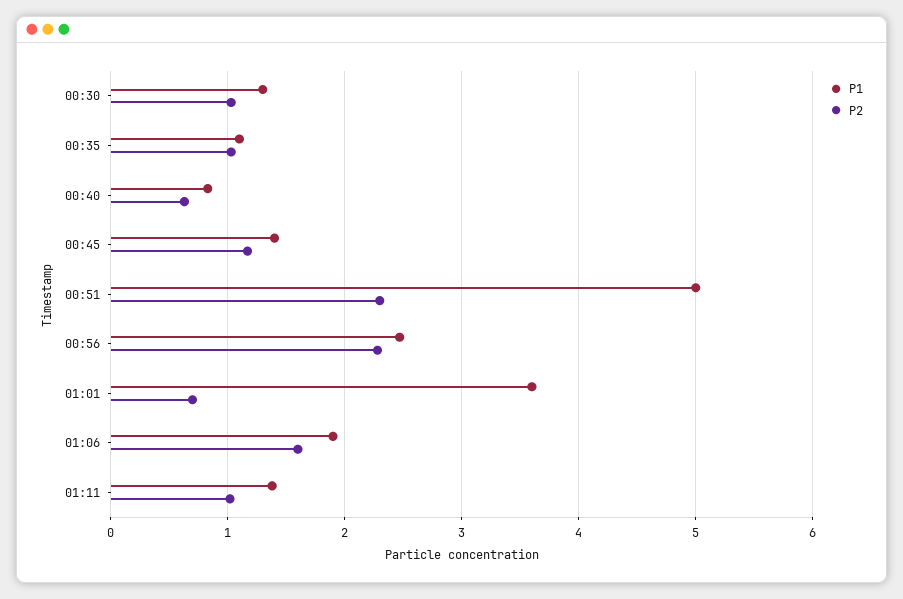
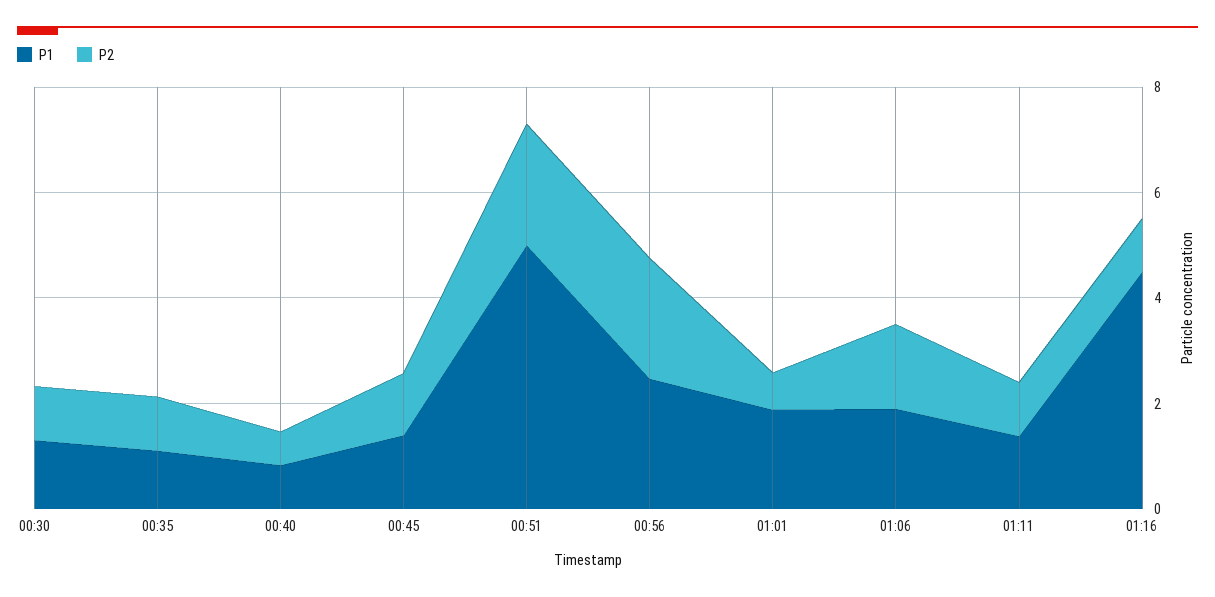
P1, 01:01: 3.6 -> 2
P1, 01:16: none -> 4.5
P2, 01:16: none -> 1

